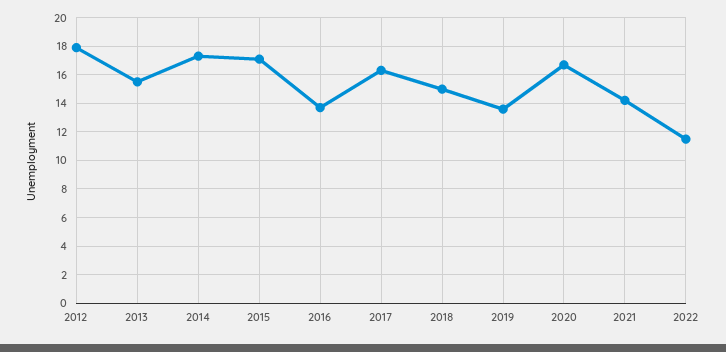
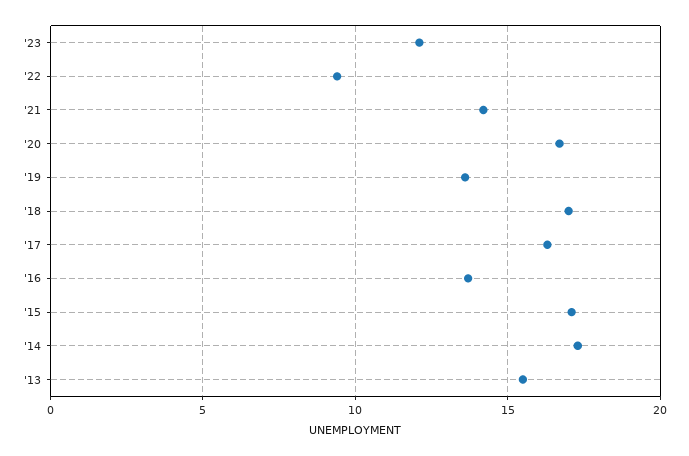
2012: 18 -> none
2018: 15 -> 17
2022: 11.5 -> 9.5
'23: none -> 12

